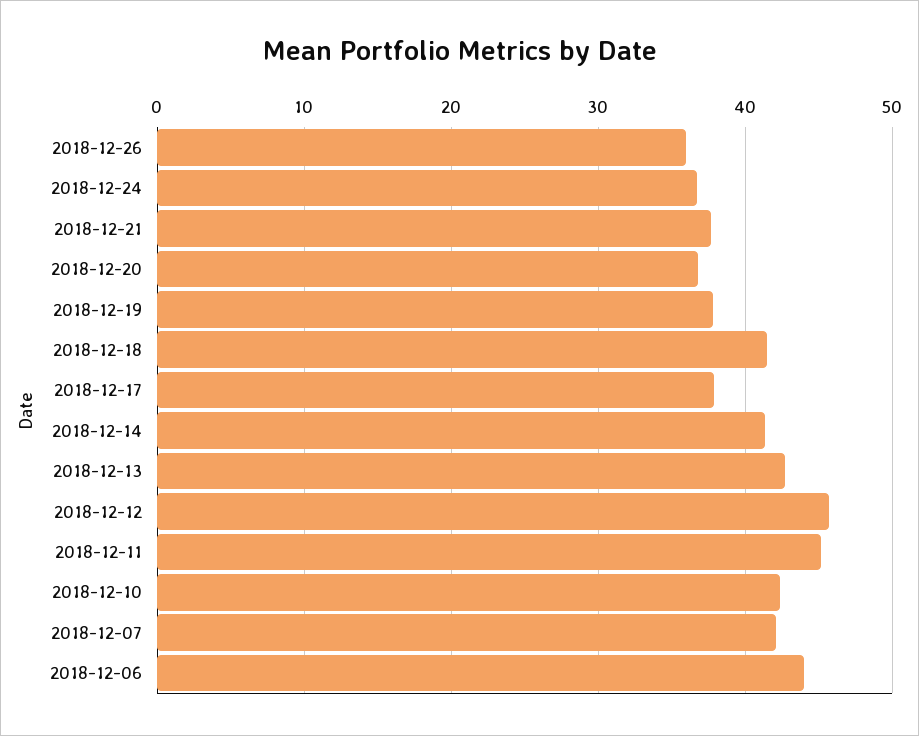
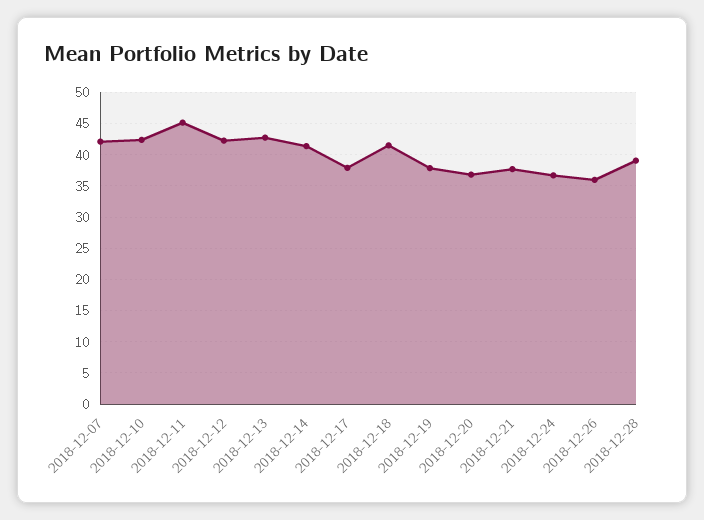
2018-12-12: 46 -> 42
2018-12-06: 44 -> none
2018-12-28: none -> 39

